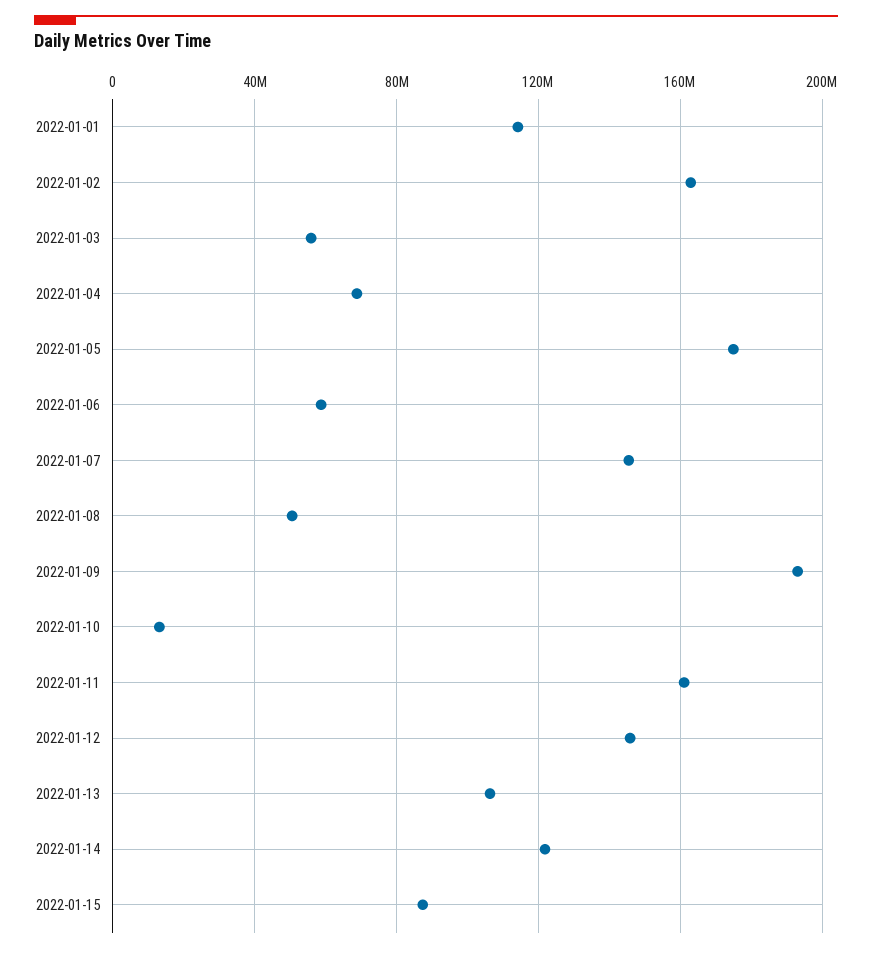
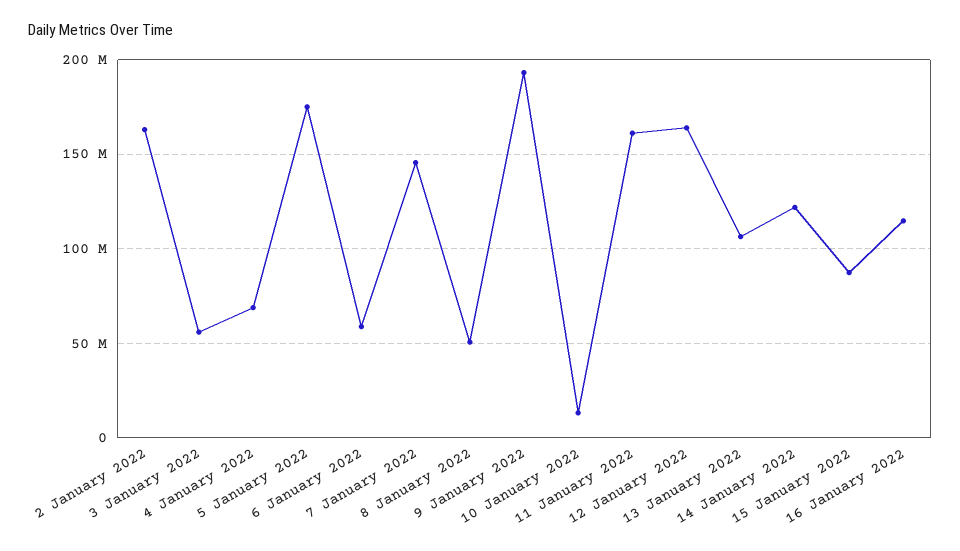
2022-01-01: 115000000 -> none
2022-01-12: 145000000 -> 165000000
16 January 2022: none -> 115000000

